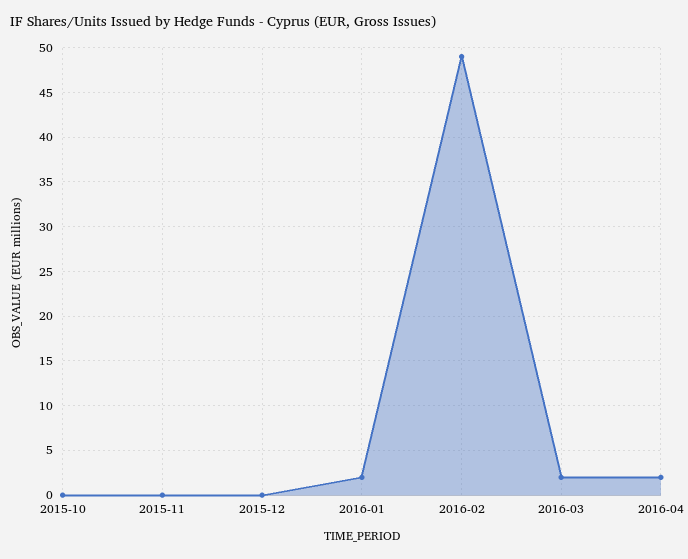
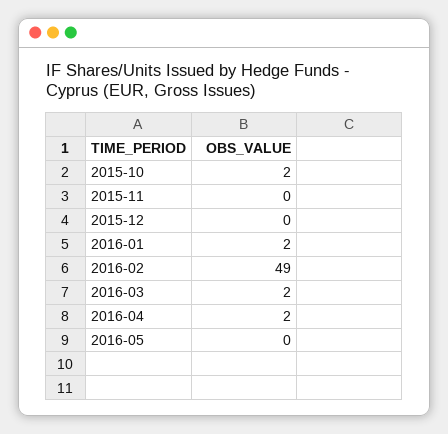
2015-10: 0 -> 2
2016-05: none -> 0

